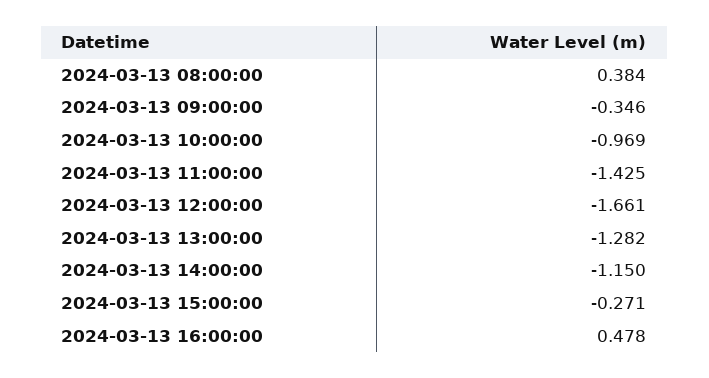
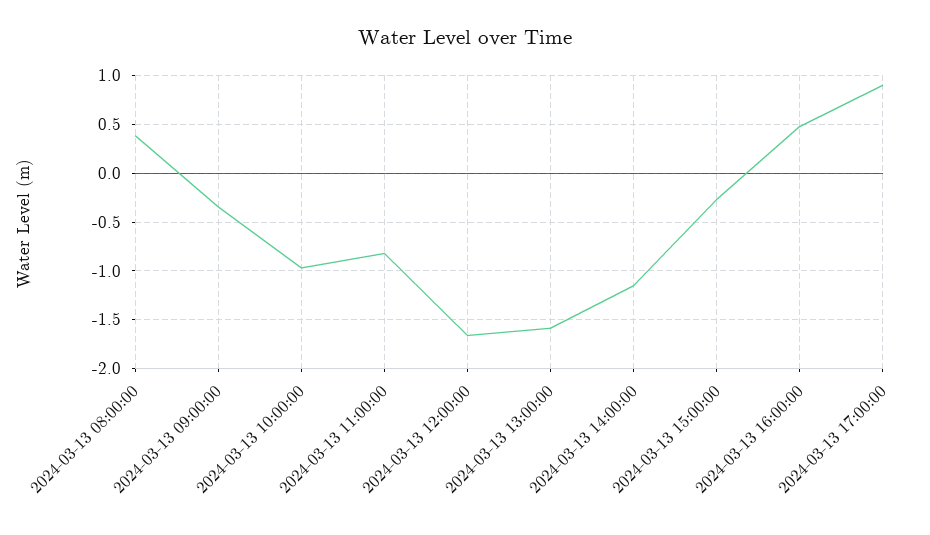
2024-03-13 11:00:00: -1.425 -> -0.8
2024-03-13 13:00:00: -1.282 -> -1.6
2024-03-13 17:00:00: none -> 0.9

